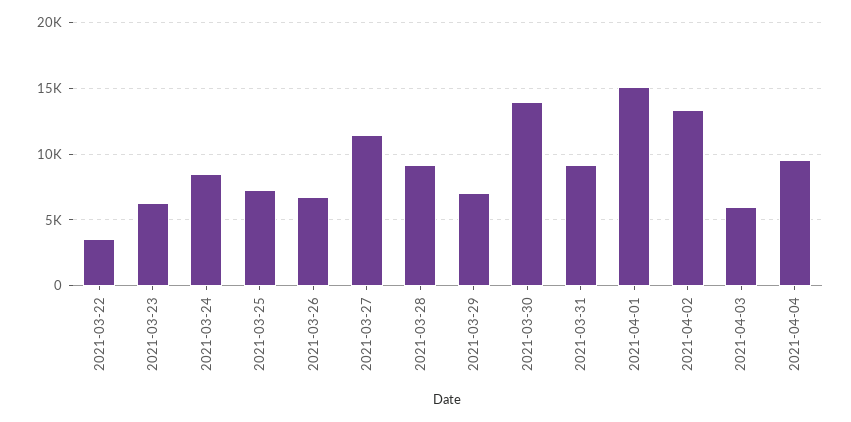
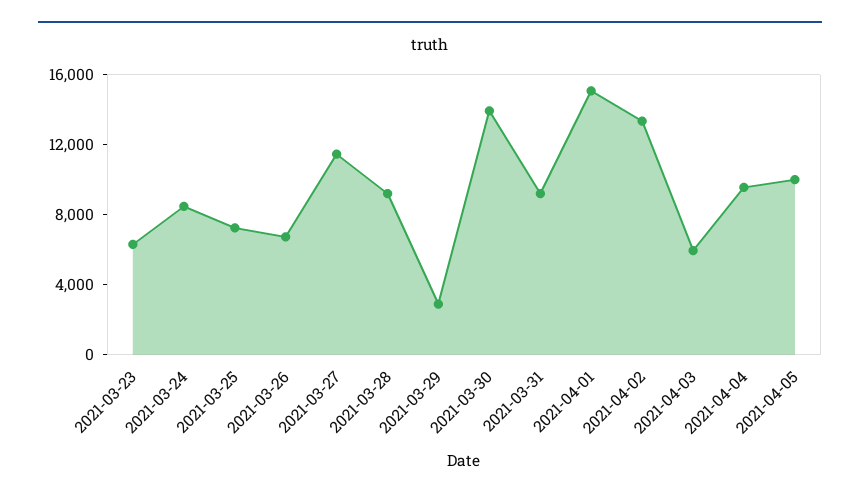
2021-03-22: 3500 -> none
2021-03-29: 7000 -> 3000
2021-04-05: none -> 10000

